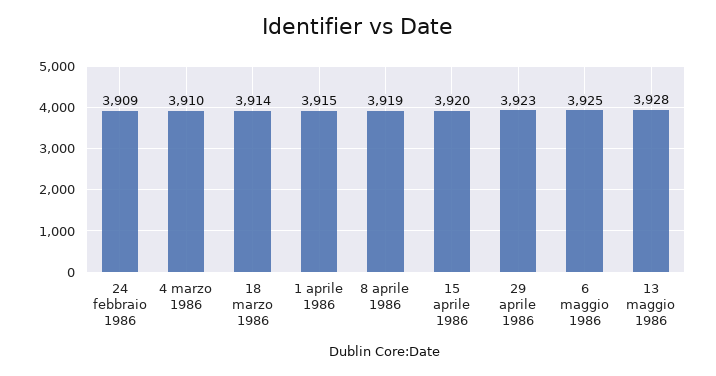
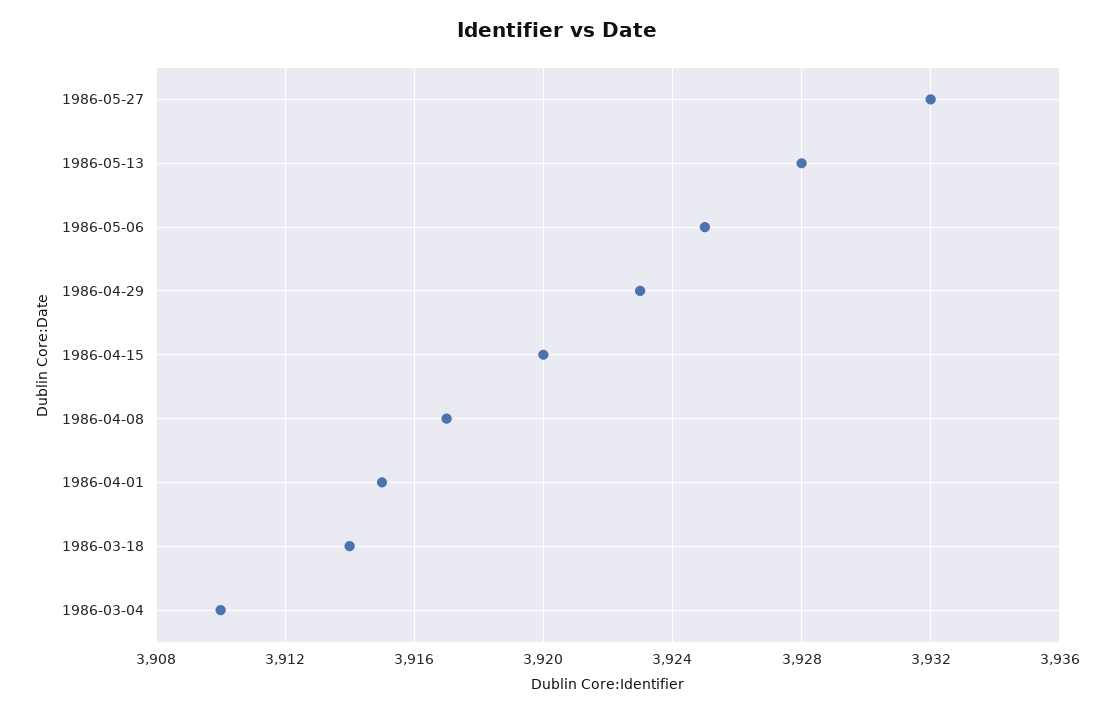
24 febbraio 1986: 3909 -> none
8 aprile 1986: 3919 -> 3917
1986-05-27: none -> 3932

